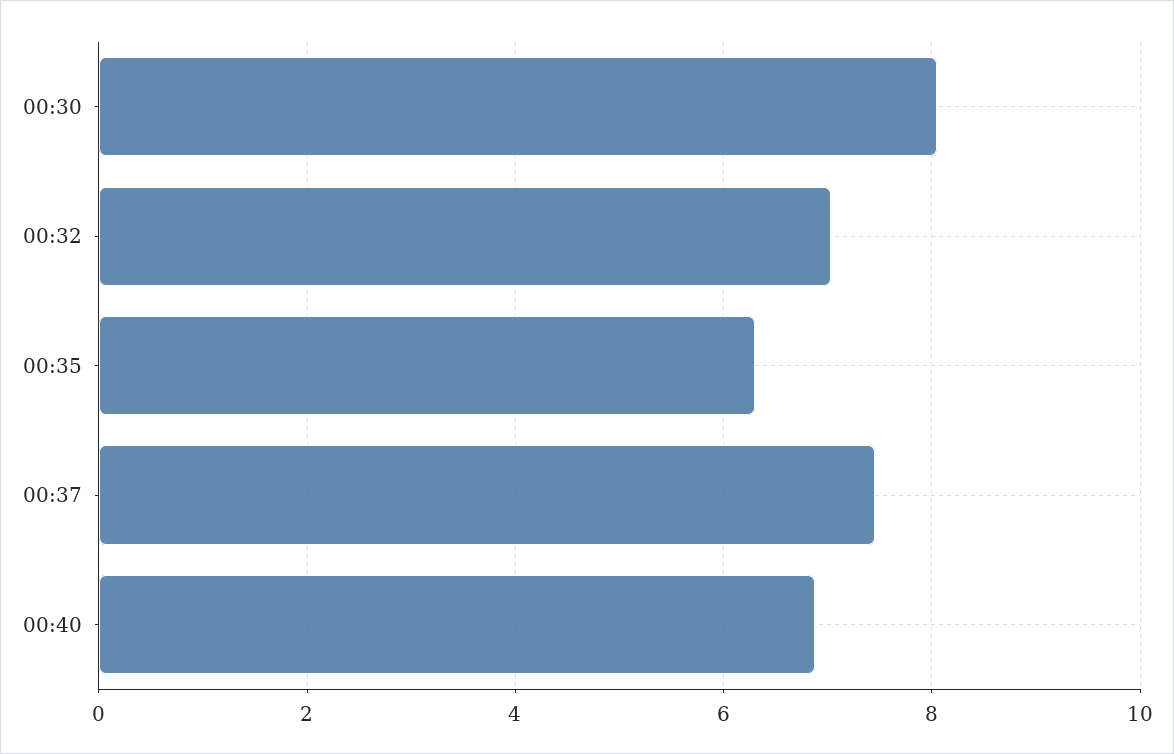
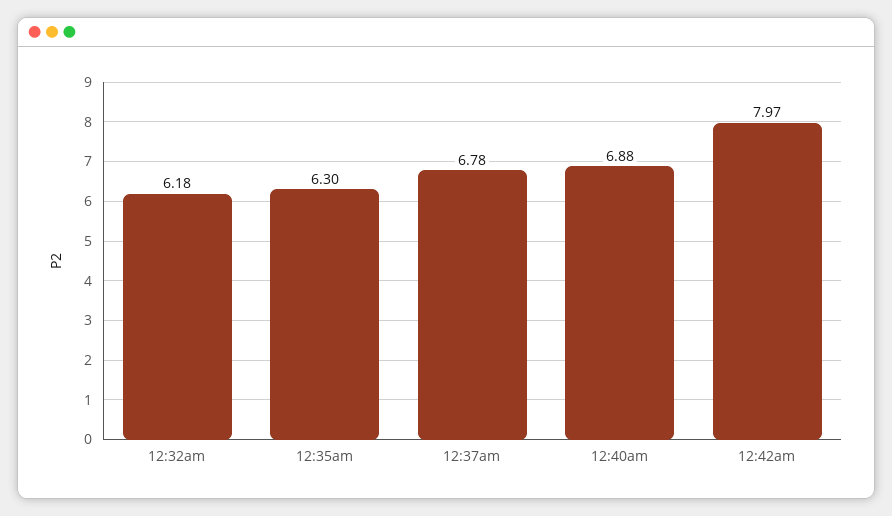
00:30: 8 -> none
00:32: 7 -> 6.18
00:37: 7.4 -> 6.78
12:42am: none -> 7.97

